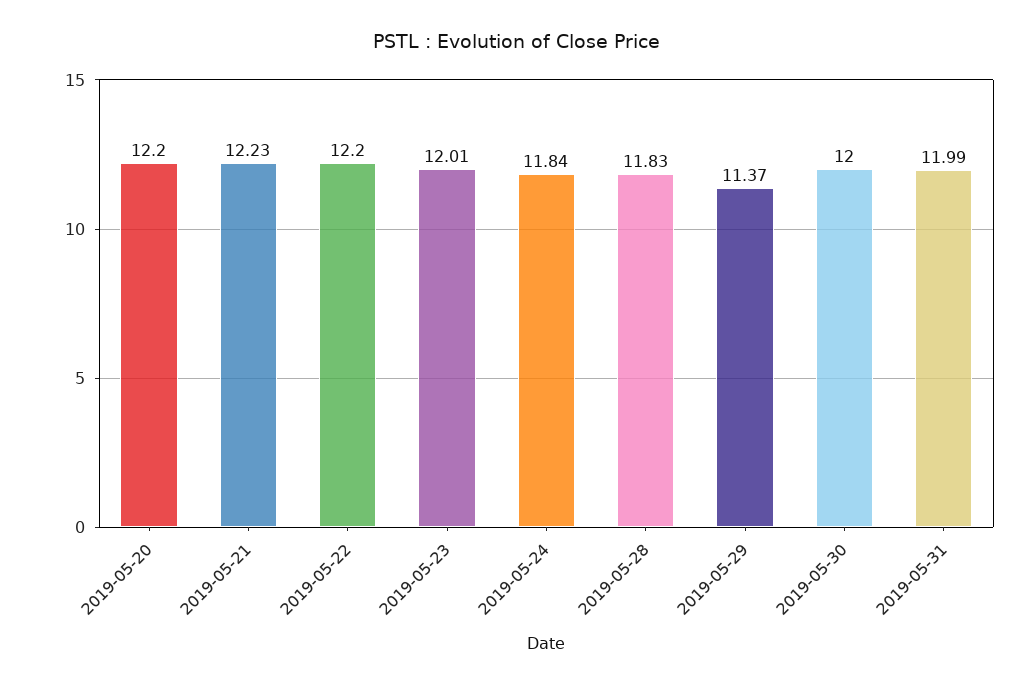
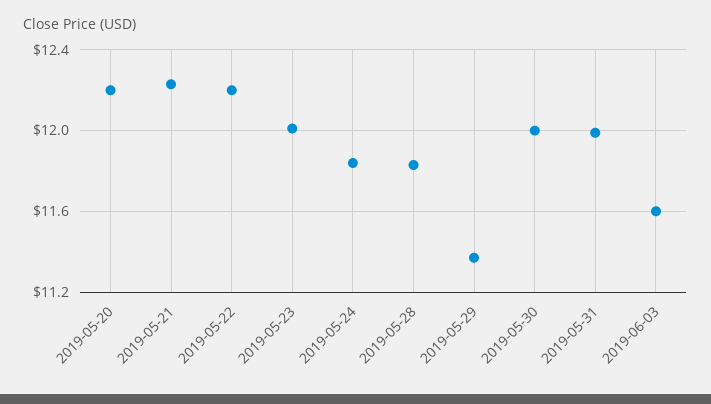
2019-06-03: none -> 11.6

